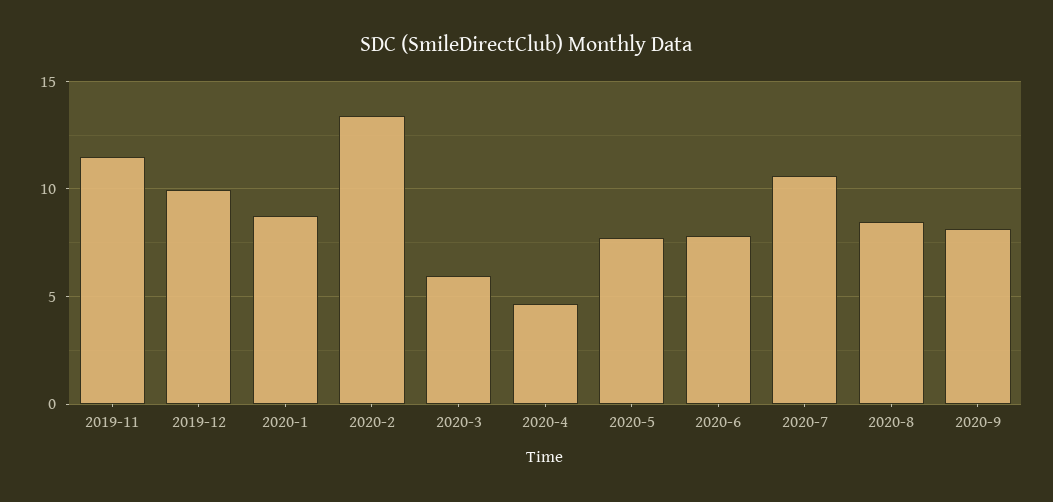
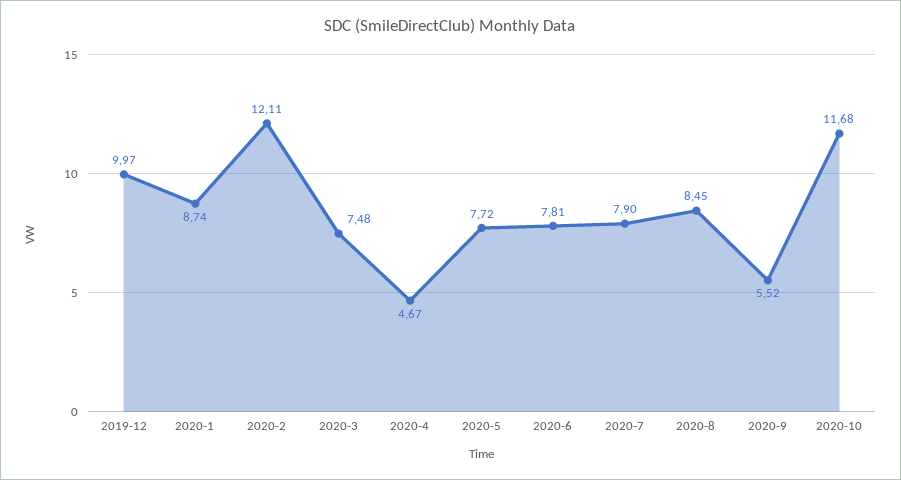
2019-11: 11.5 -> none
2020-2: 13.5 -> 12.11
2020-3: 6 -> 7.48
2020-7: 10.5 -> 7.9
2020-9: 8 -> 5.52
2020-10: none -> 11.68

